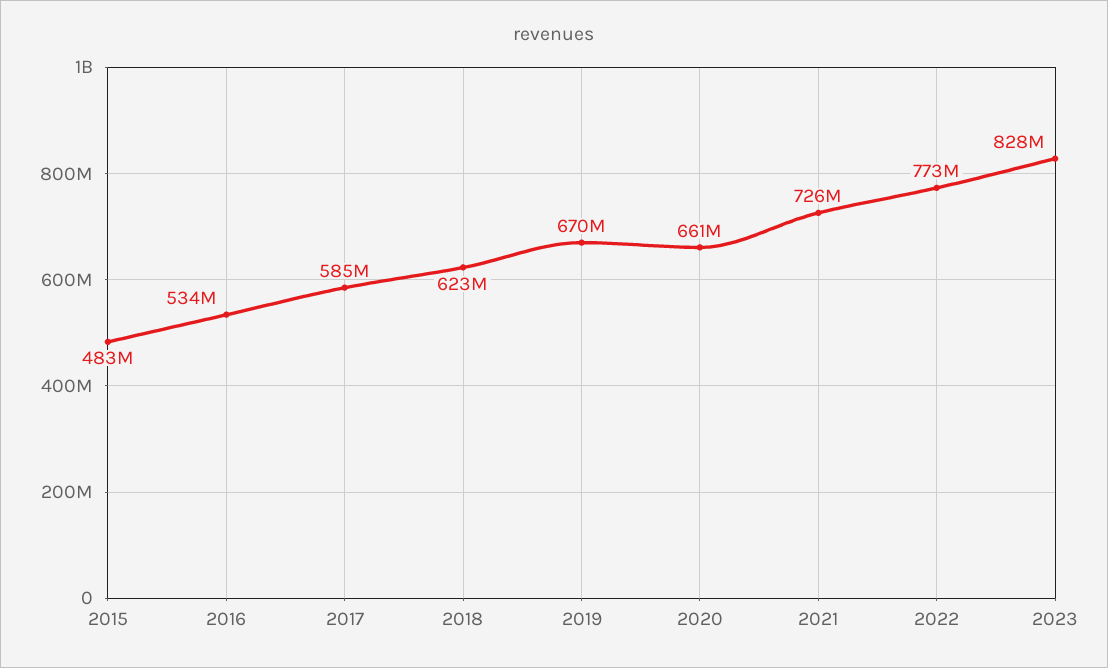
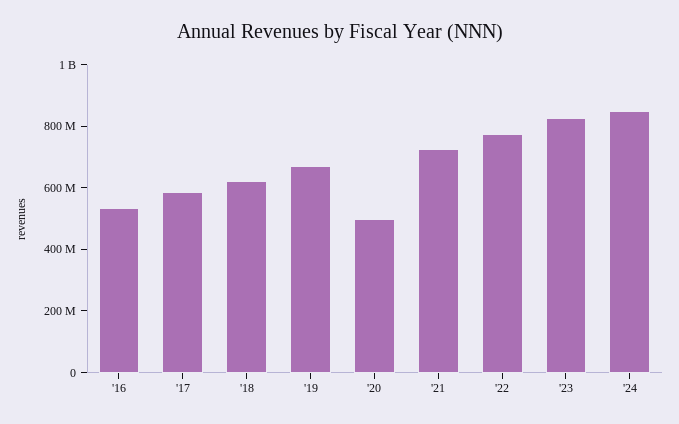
2015: 483000000 -> none
2020: 661000000 -> 500000000
'24: none -> 850000000

